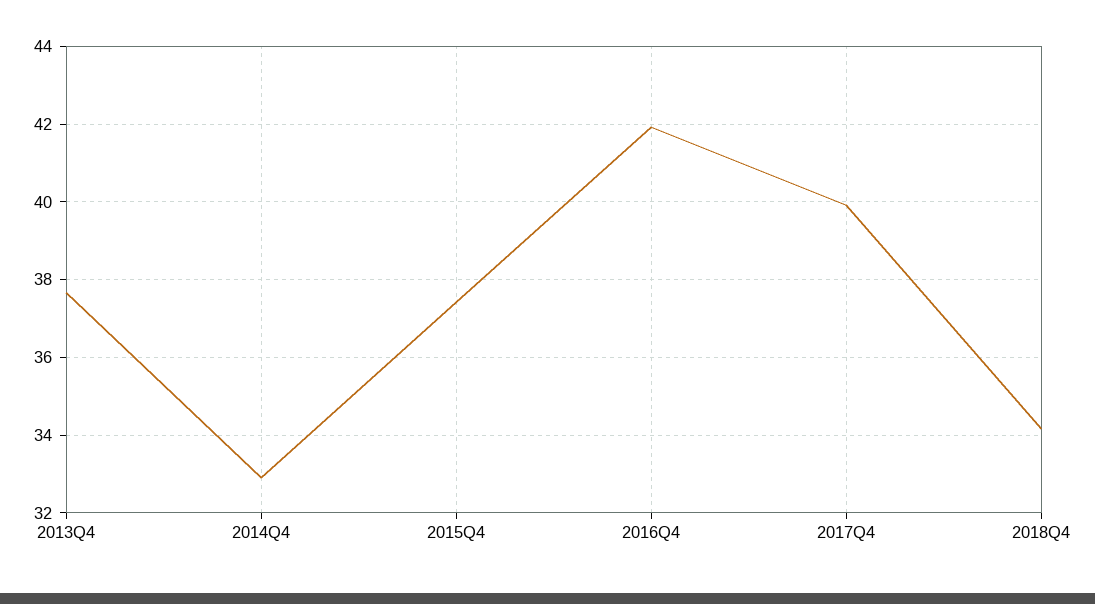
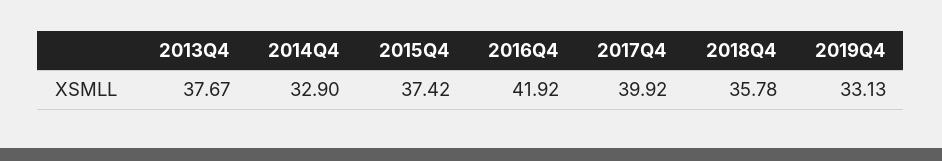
2018Q4: 34.2 -> 35.78
2019Q4: none -> 33.13

